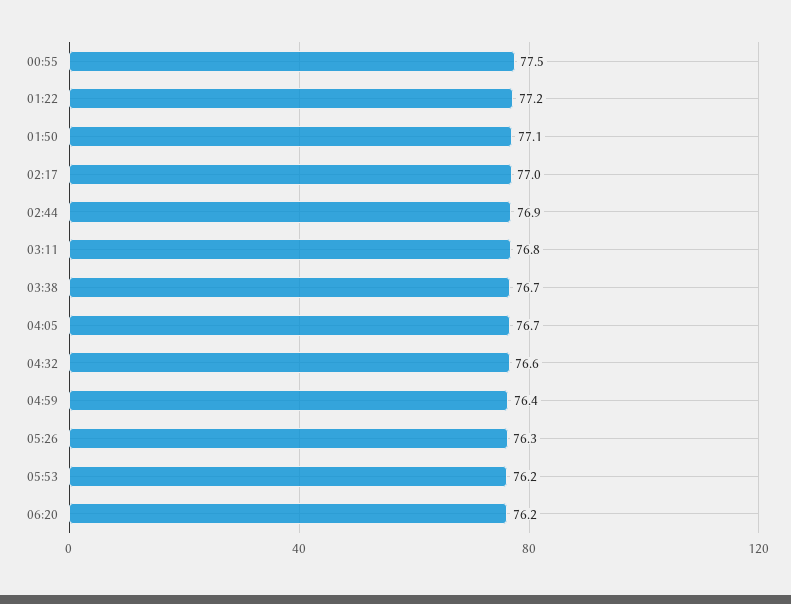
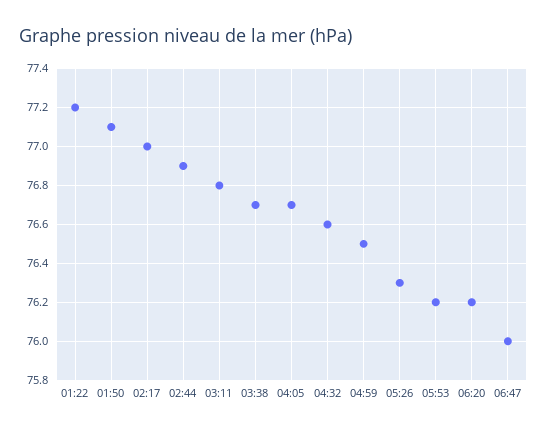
00:55: 77.5 -> none
04:59: 76.4 -> 76.5
06:47: none -> 76

